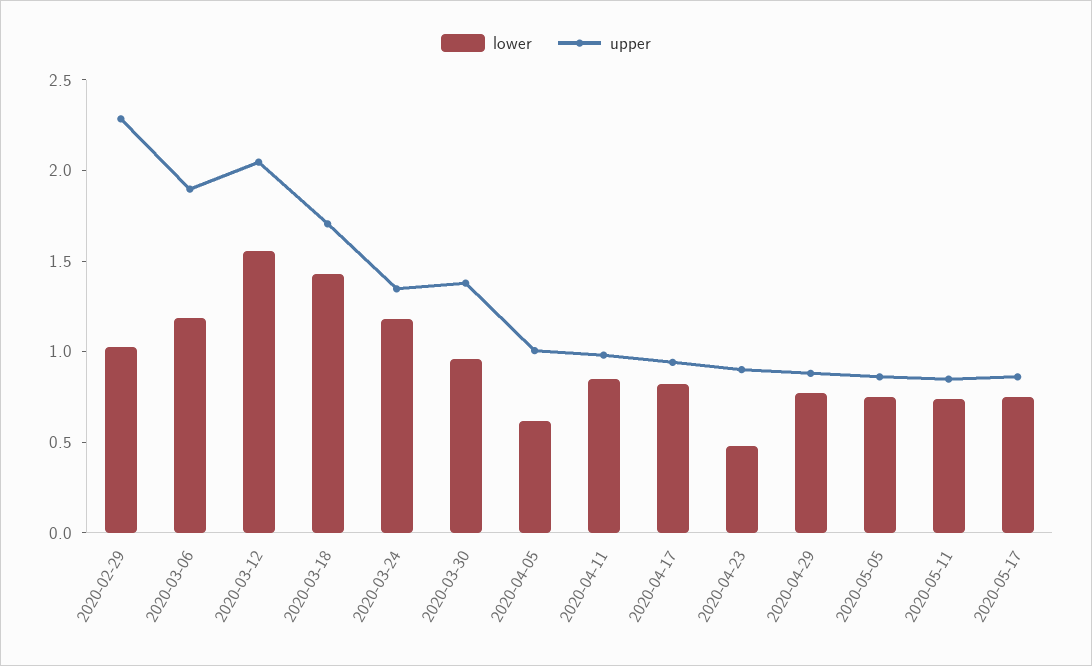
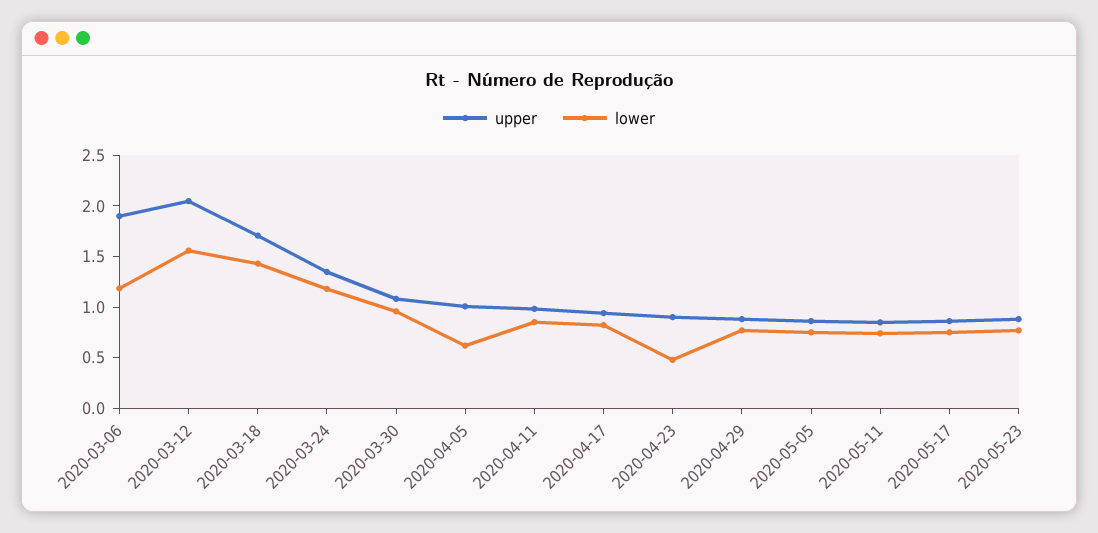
lower, 2020-02-29: 1 -> none
upper, 2020-02-29: 2.3 -> none
upper, 2020-03-30: 1.4 -> 1.1
upper, 2020-05-23: none -> 0.9
lower, 2020-05-23: none -> 0.8

